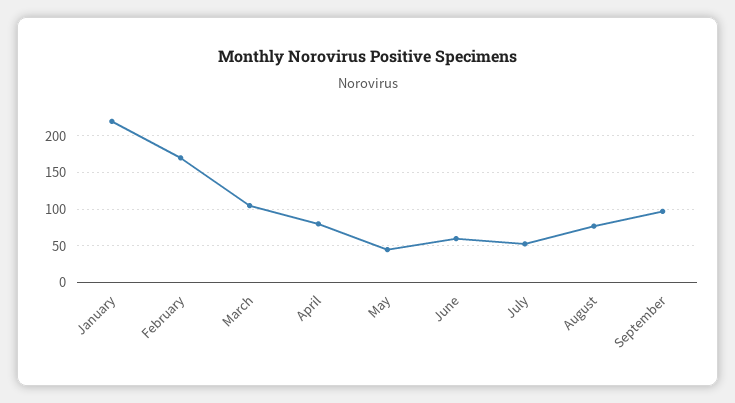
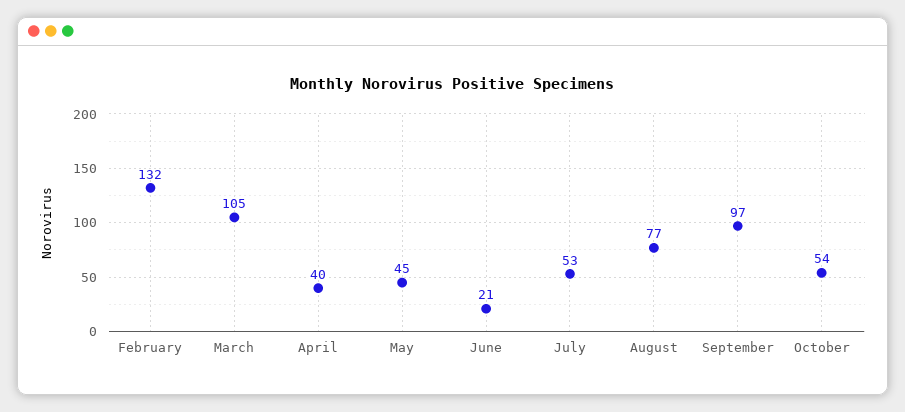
January: 220 -> none
February: 170 -> 132
April: 80 -> 40
June: 60 -> 21
October: none -> 54

